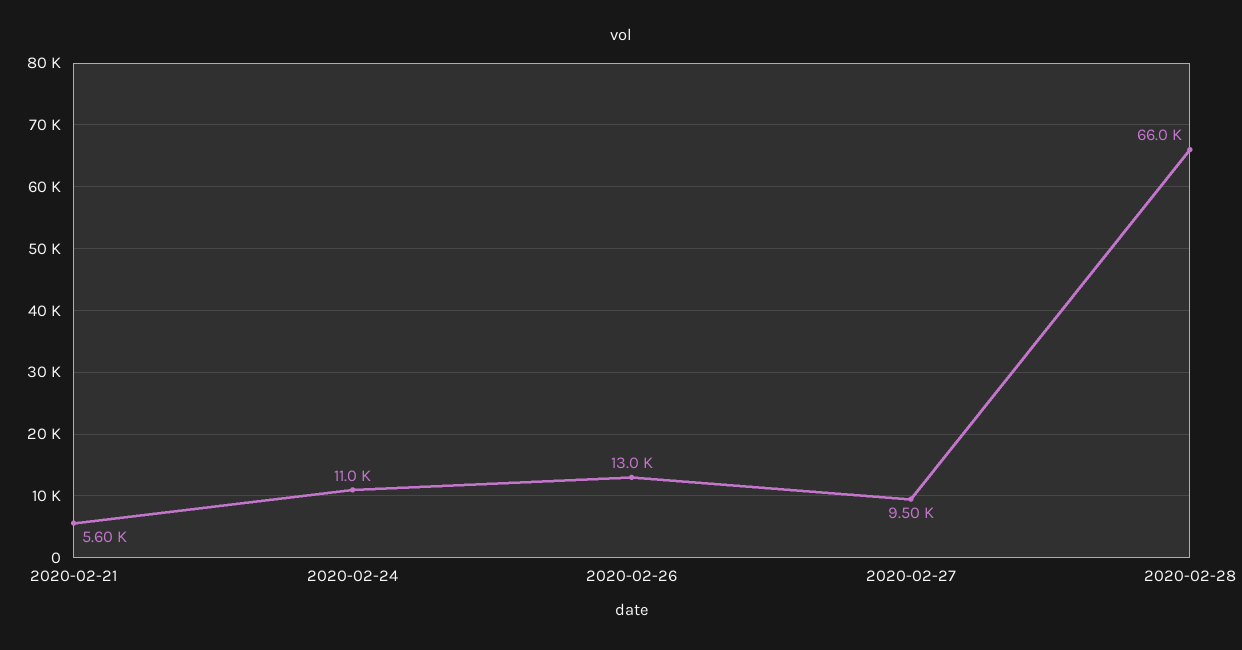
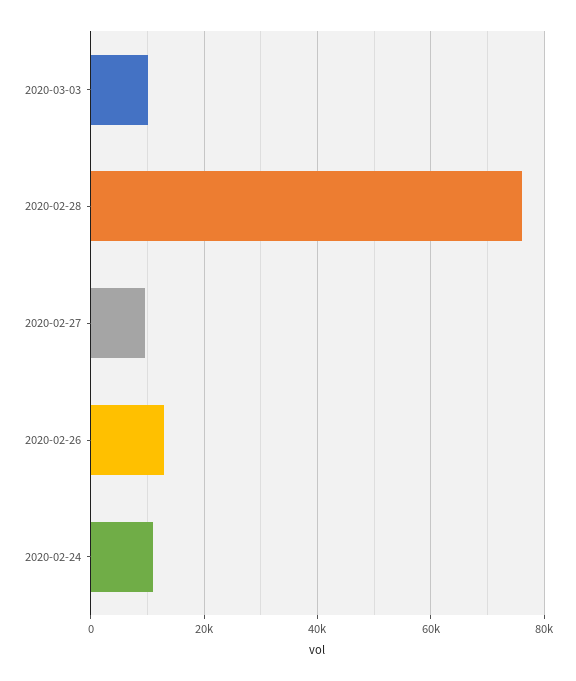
2020-02-21: 5600 -> none
2020-02-28: 66000 -> 76000
2020-03-03: none -> 10000

